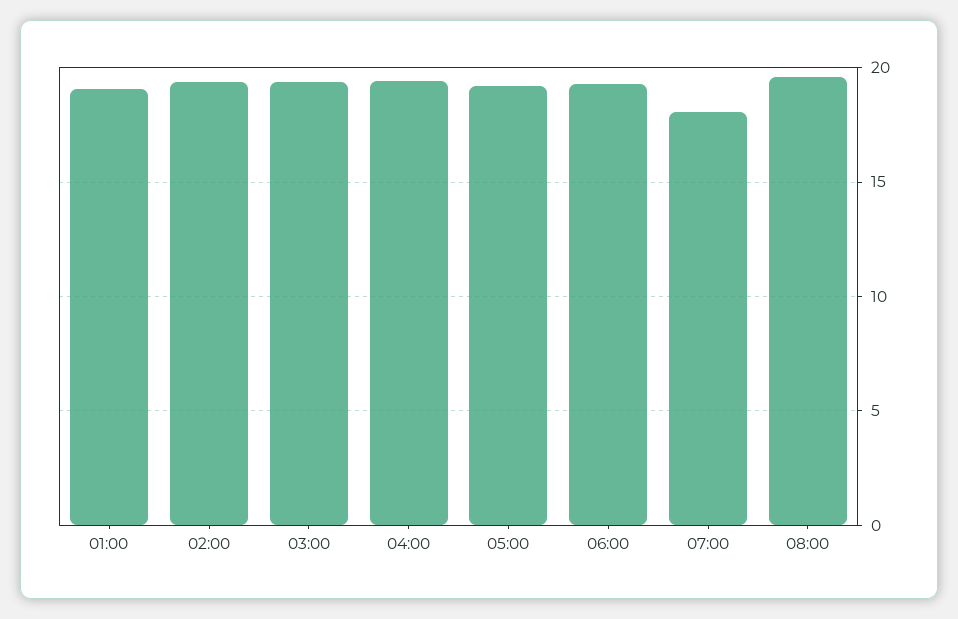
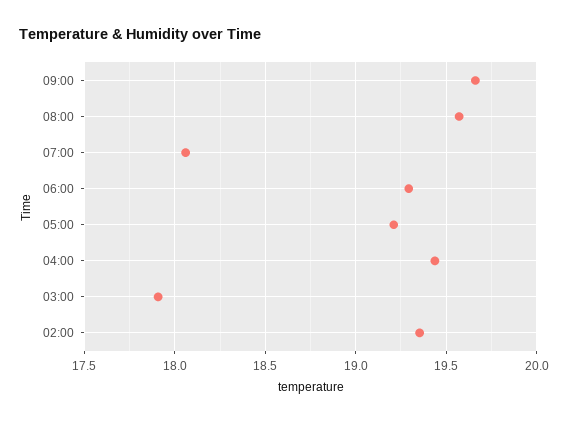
01:00: 19 -> none
03:00: 19.5 -> 17.9
09:00: none -> 19.65

